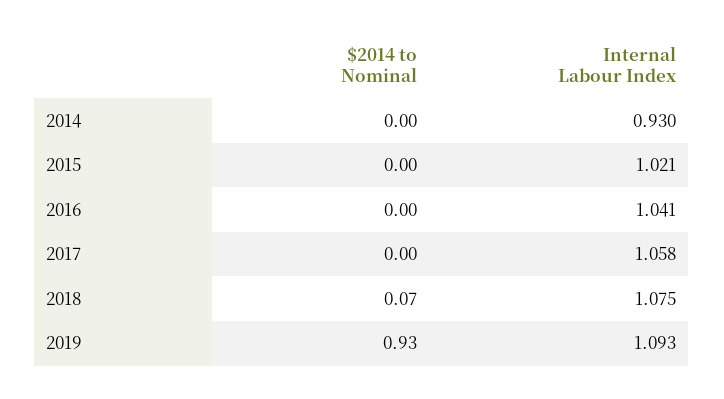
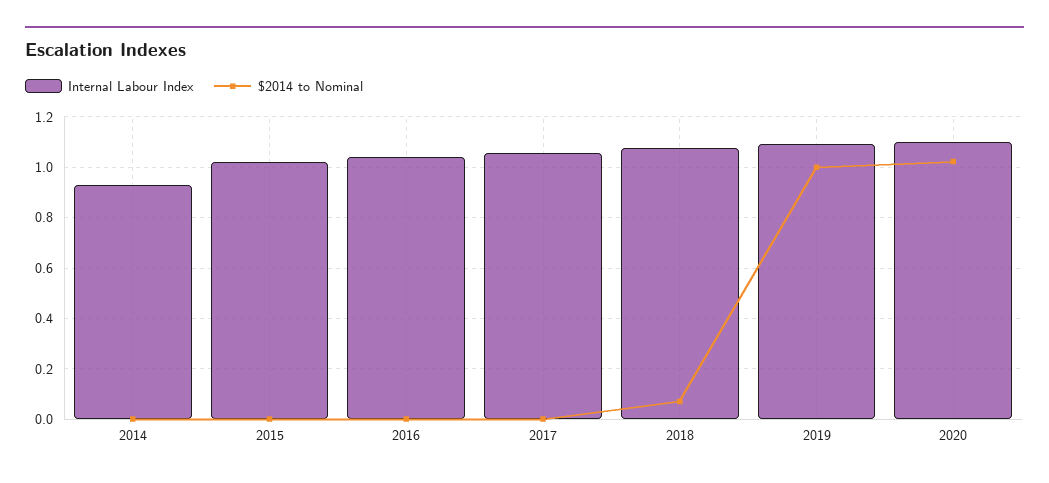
$2014 to Nominal, 2019: 0.93 -> 1
Internal Labour Index, 2020: none -> 1.1
$2014 to Nominal, 2020: none -> 1.025

